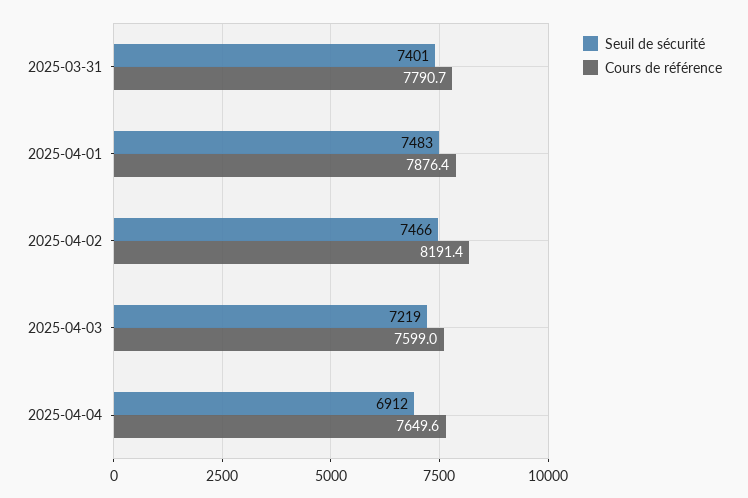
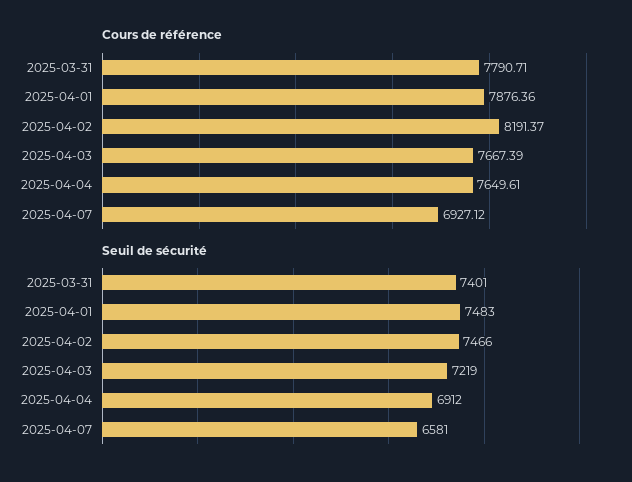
Cours de référence, 2025-04-03: 7599 -> 7667.39
Cours de référence, 2025-04-07: none -> 6927.12
Seuil de sécurité, 2025-04-07: none -> 6581

